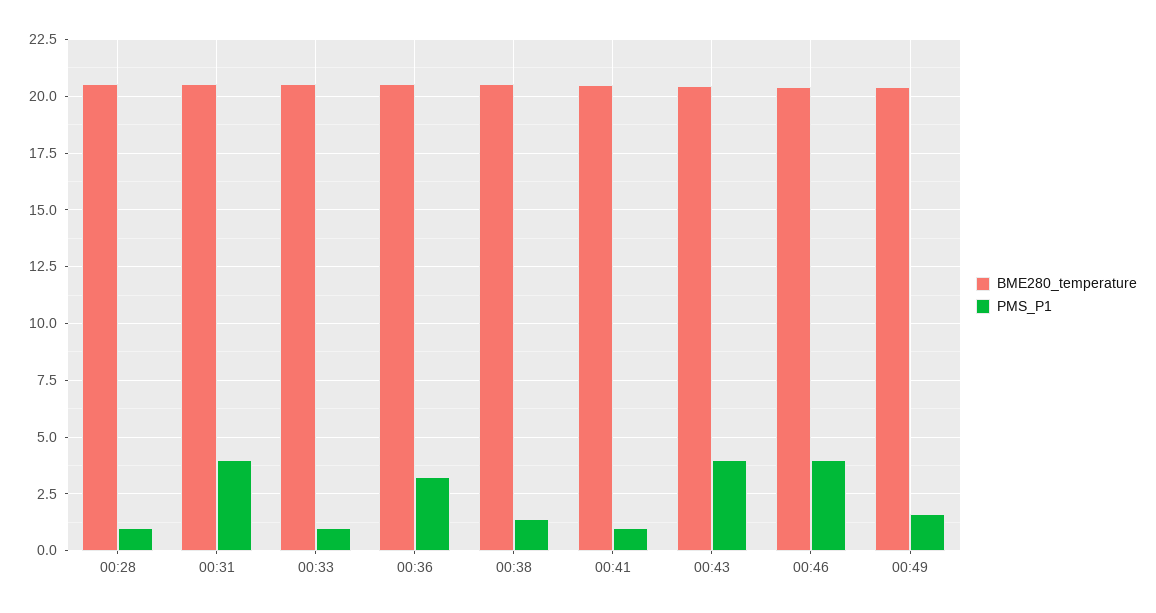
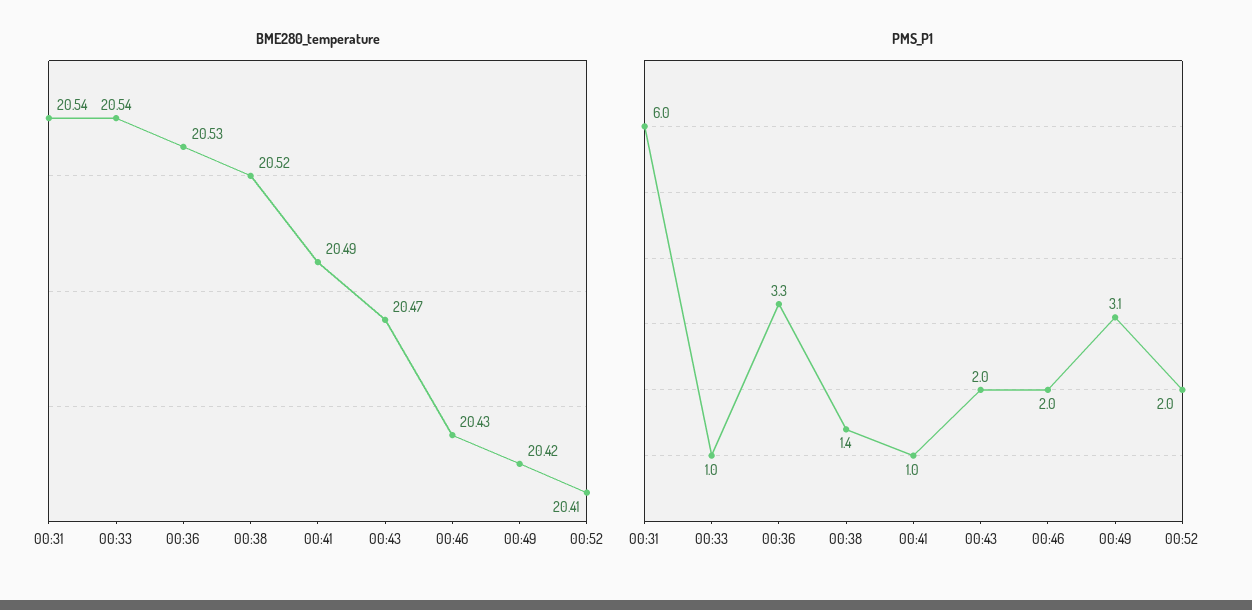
BME280_temperature, 00:28: 20.5 -> none
PMS_P1, 00:28: 1 -> none
PMS_P1, 00:31: 4 -> 6
PMS_P1, 00:43: 4 -> 2
PMS_P1, 00:46: 4 -> 2
PMS_P1, 00:49: 1.5 -> 3.1
BME280_temperature, 00:52: none -> 20.41
PMS_P1, 00:52: none -> 2

